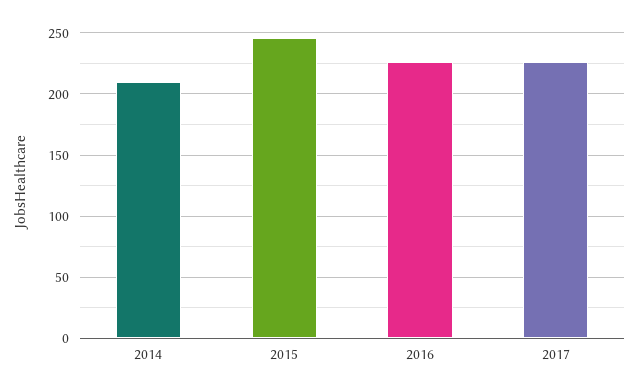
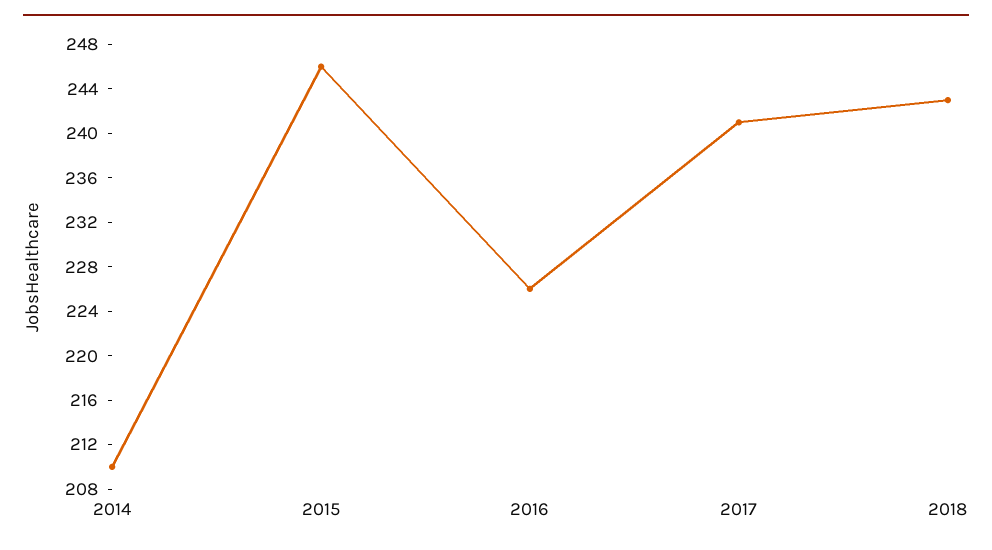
2017: 225 -> 241
2018: none -> 243

